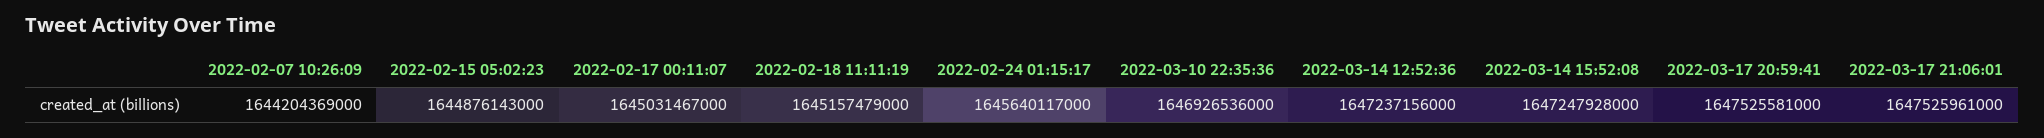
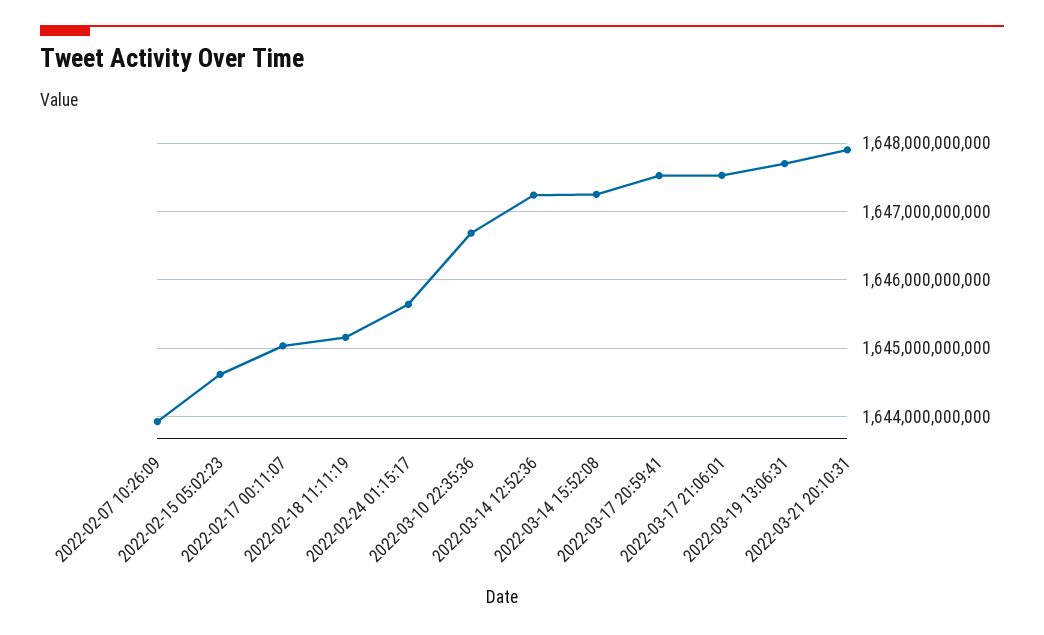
2022-02-07 10:26:09: 1644204369000 -> 1643900000000
2022-02-15 05:02:23: 1644876143000 -> 1644600000000
2022-03-10 22:35:36: 1646926536000 -> 1646700000000
2022-03-19 13:06:31: none -> 1647700000000
2022-03-21 20:10:31: none -> 1647900000000

